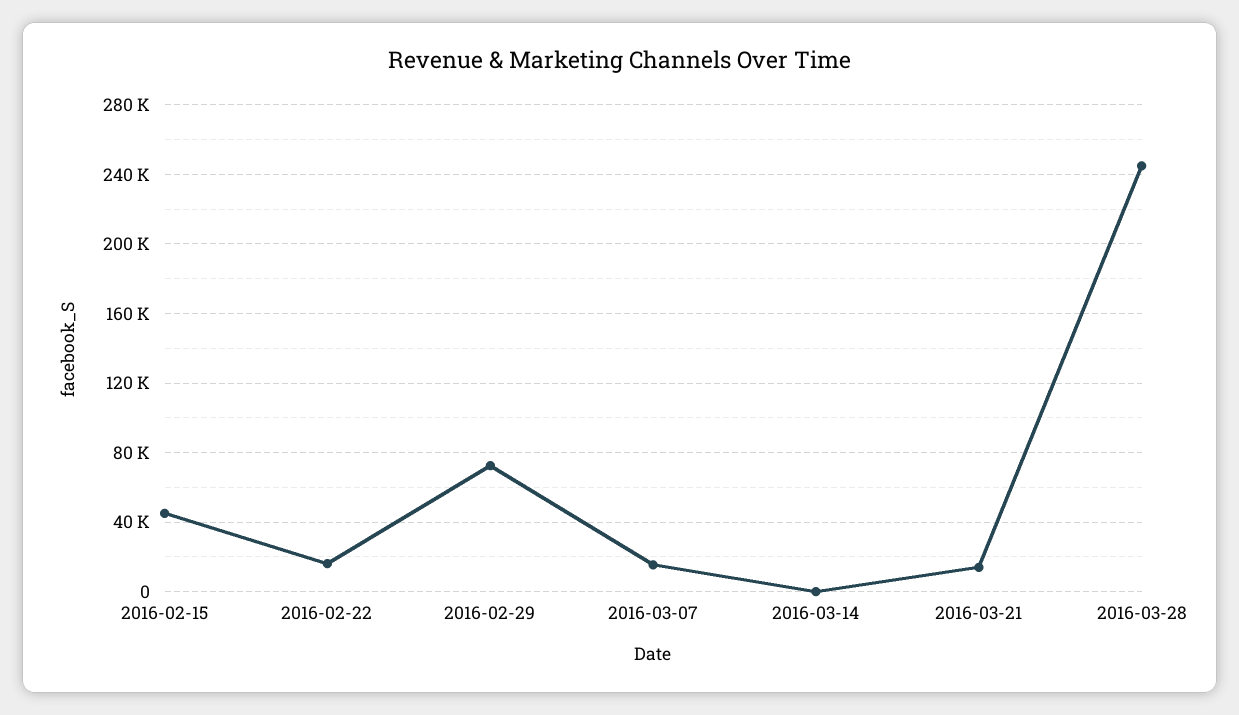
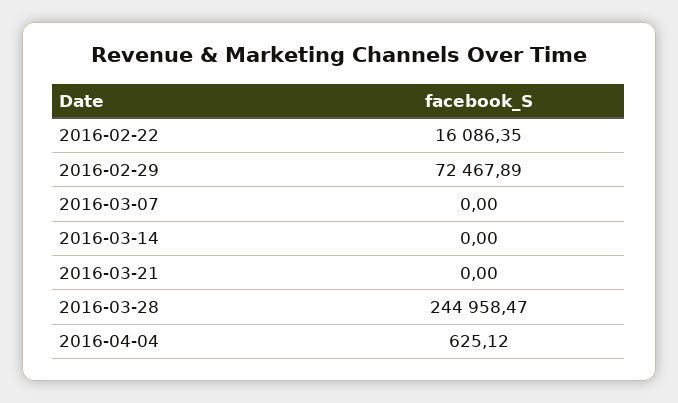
2016-02-15: 45000 -> none
2016-03-07: 15000 -> 0
2016-03-21: 15000 -> 0
2016-04-04: none -> 625.12

